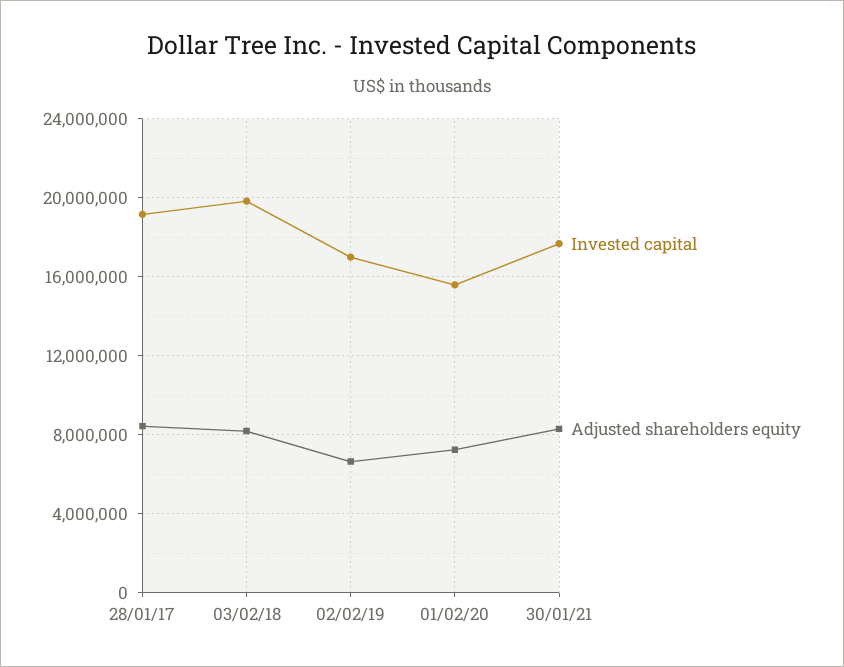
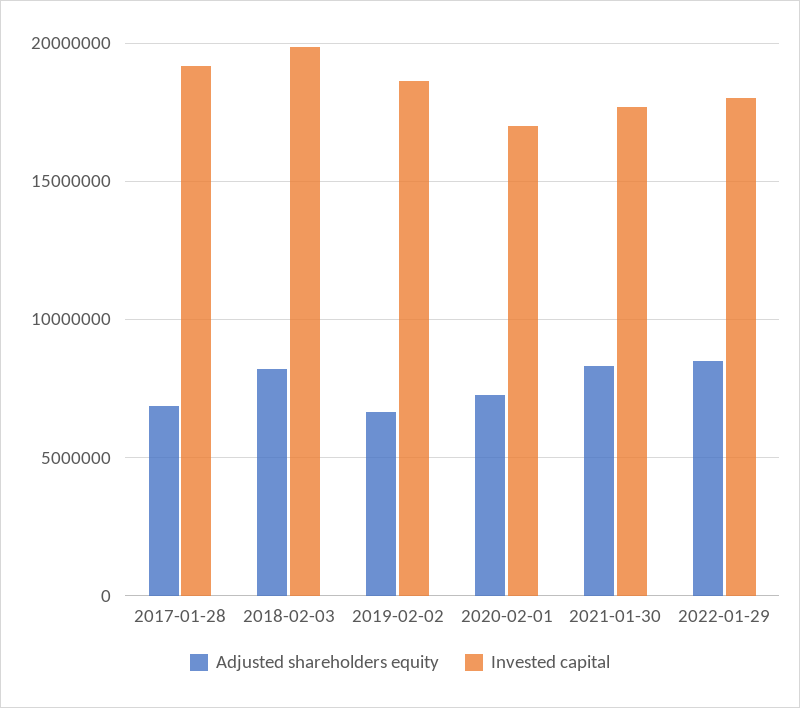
Adjusted shareholders equity, 28/01/17: 8500000 -> 7000000
Invested capital, 02/02/19: 17000000 -> 18500000
Invested capital, 01/02/20: 15500000 -> 17000000
Adjusted shareholders equity, 2022-01-29: none -> 8500000
Invested capital, 2022-01-29: none -> 18000000

